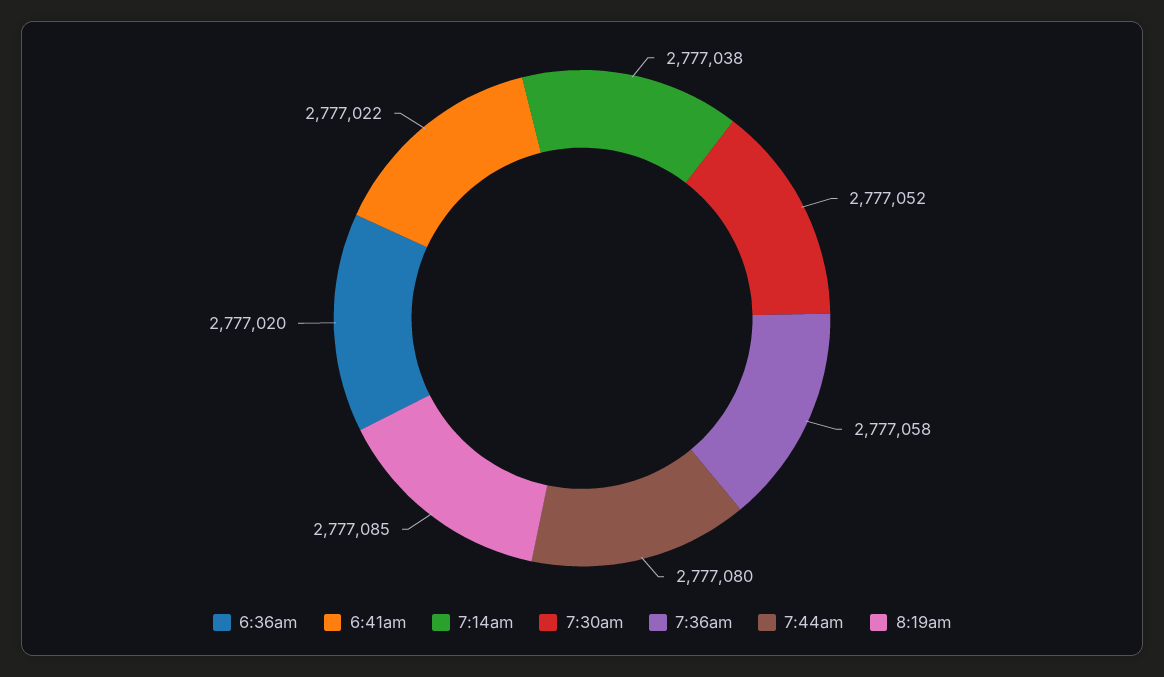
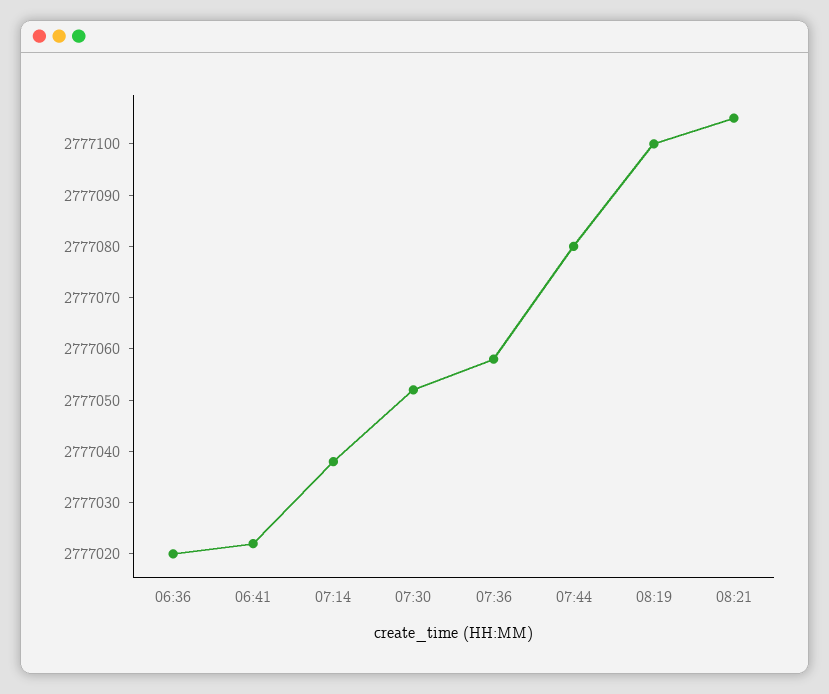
8:19am: 2777085 -> 2777100
08:21: none -> 2777105

